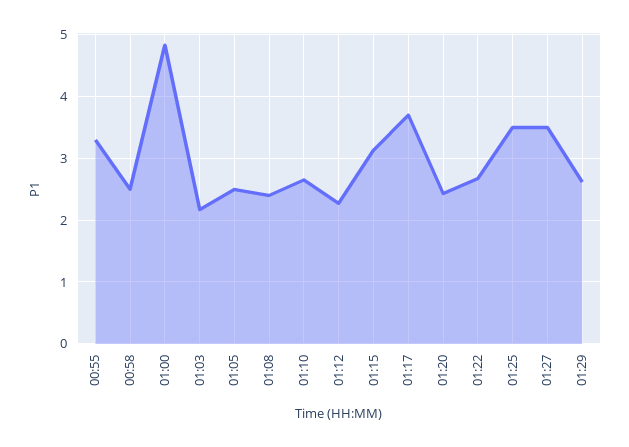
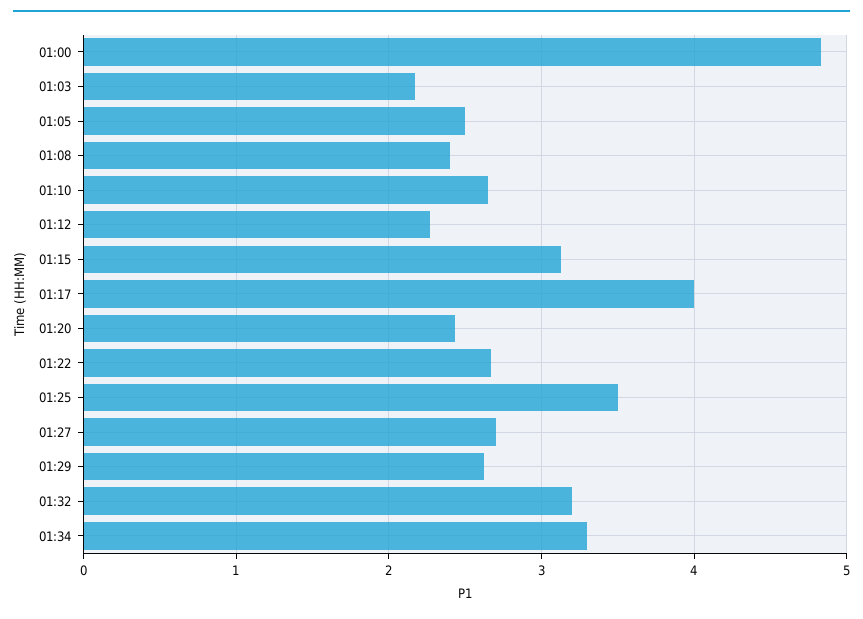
00:55: 3.3 -> none
00:58: 2.5 -> none
01:17: 3.7 -> 4
01:27: 3.5 -> 2.7
01:32: none -> 3.2
01:34: none -> 3.3

